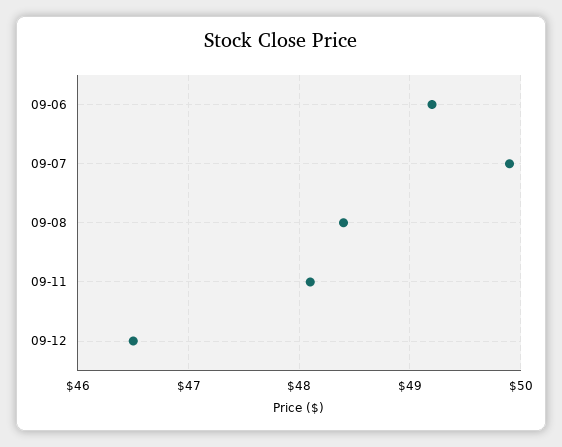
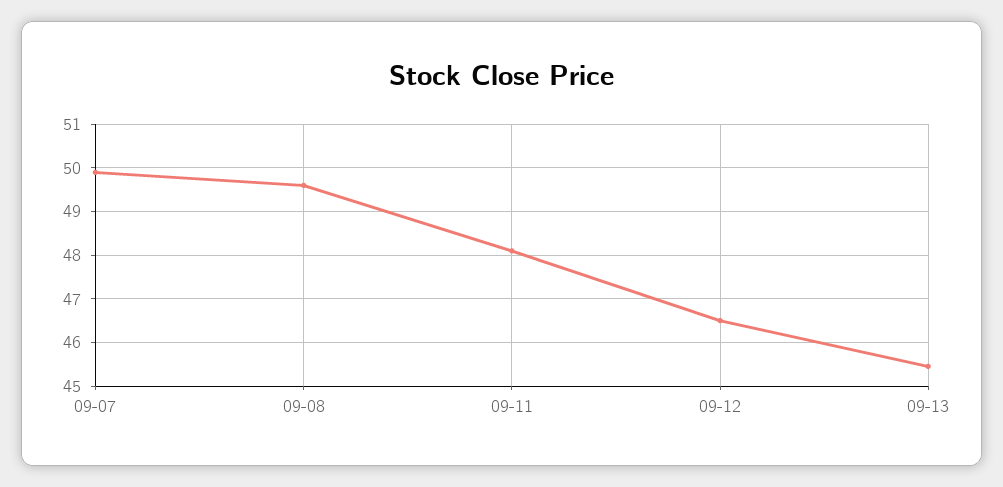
09-06: 49.2 -> none
09-08: 48.4 -> 49.6
09-13: none -> 45.4

